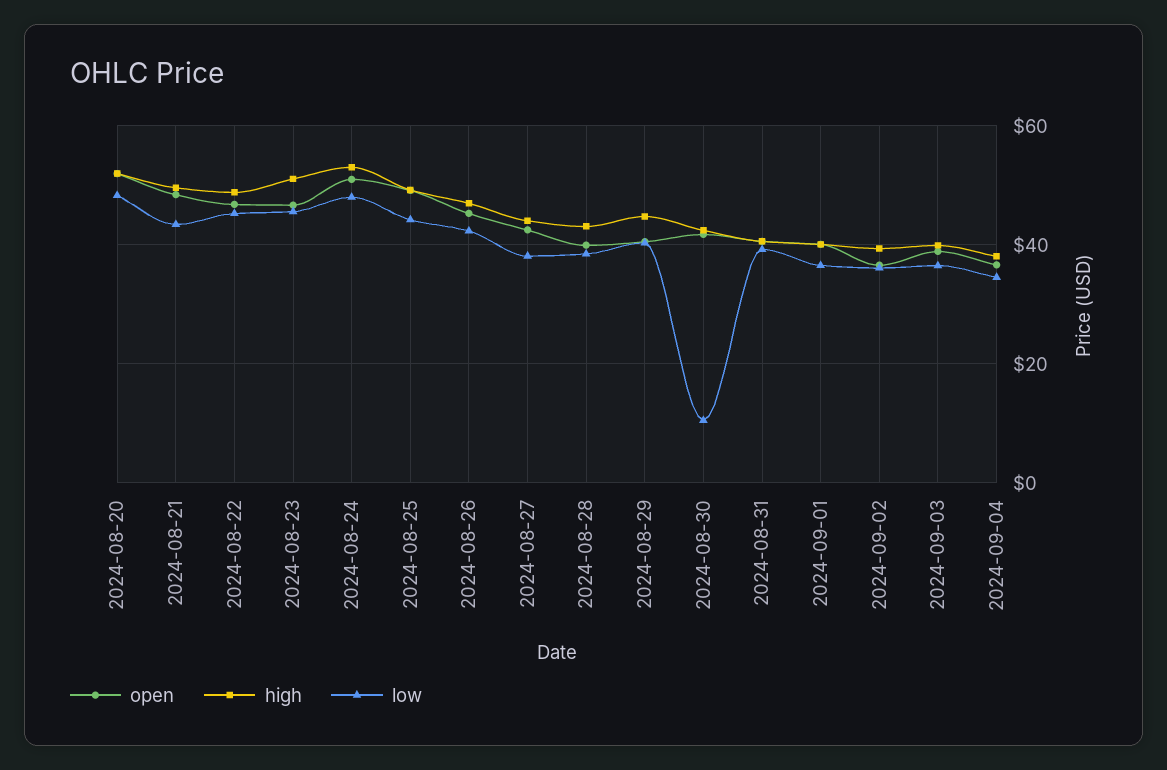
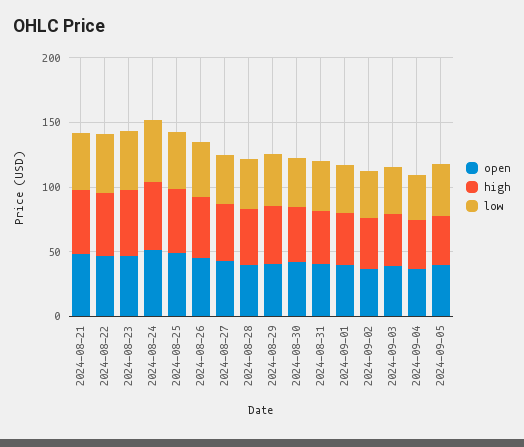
open, 2024-08-20: 52 -> none
high, 2024-08-20: 52 -> none
low, 2024-08-20: 48 -> none
low, 2024-08-30: 10 -> 40
open, 2024-09-05: none -> 40
high, 2024-09-05: none -> 40
low, 2024-09-05: none -> 40

